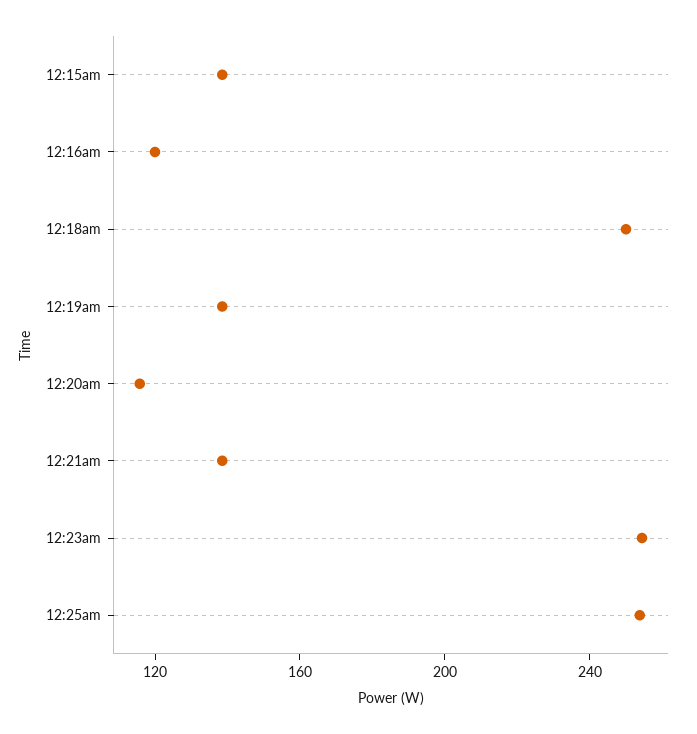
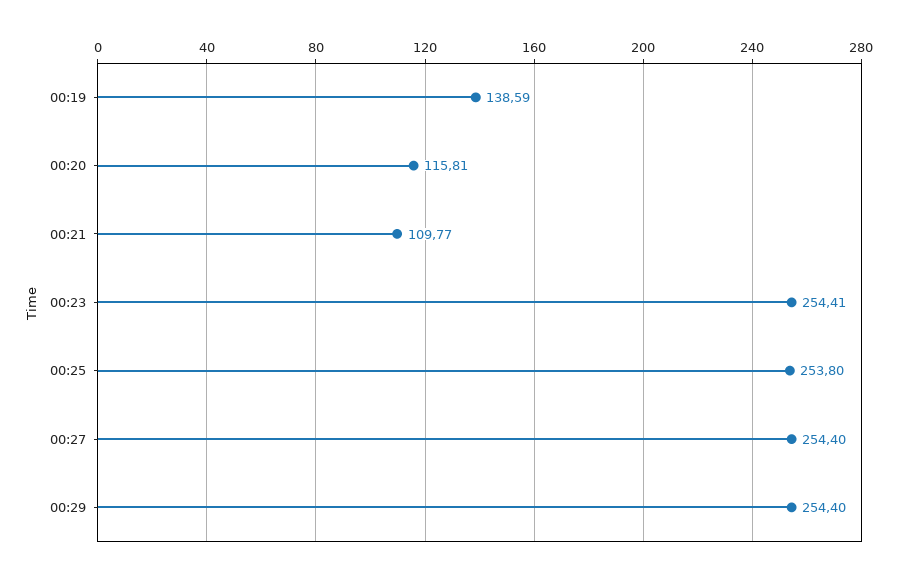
12:15am: 140 -> none
12:16am: 120 -> none
12:18am: 250 -> none
12:21am: 140 -> 109.77
00:27: none -> 254.4
00:29: none -> 254.4

